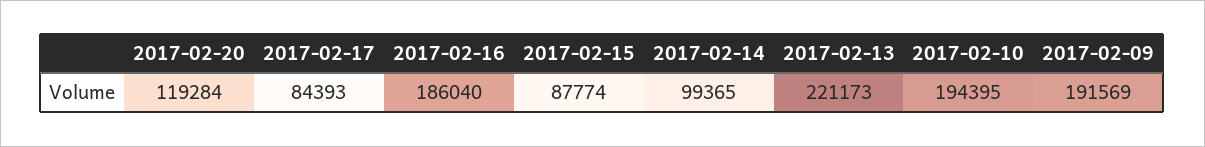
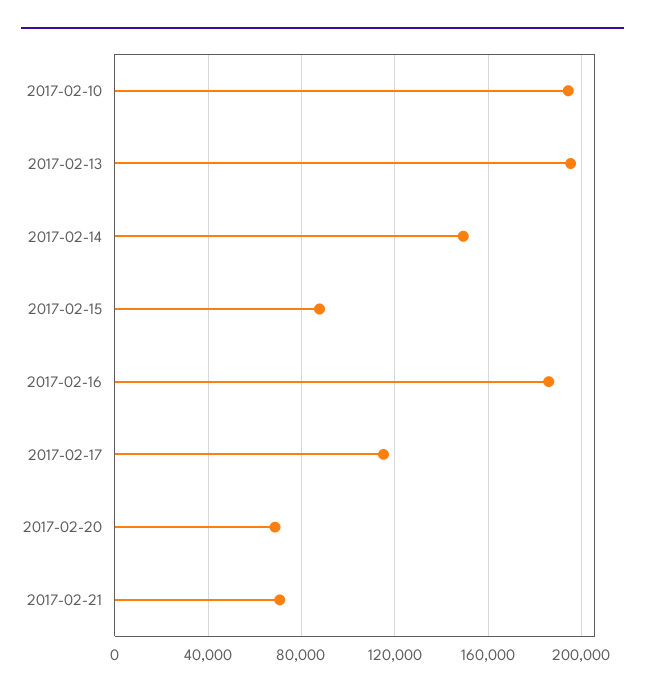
2017-02-20: 119284 -> 70000
2017-02-17: 84393 -> 115000
2017-02-14: 99365 -> 150000
2017-02-13: 221173 -> 195000
2017-02-09: 191569 -> none
2017-02-21: none -> 70000

